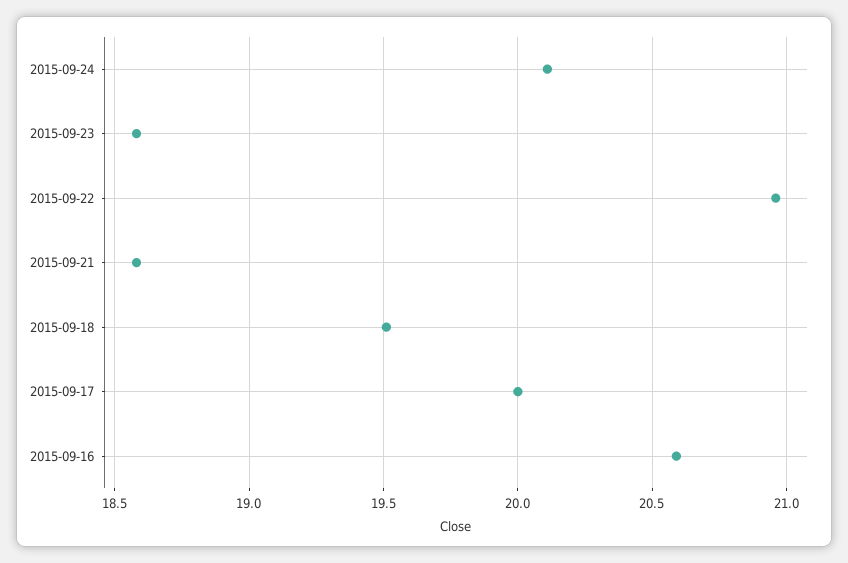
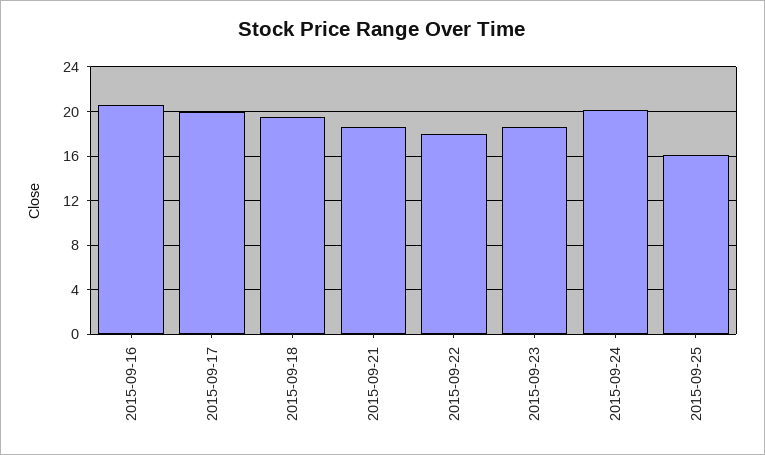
2015-09-22: 20.95 -> 18
2015-09-25: none -> 16

